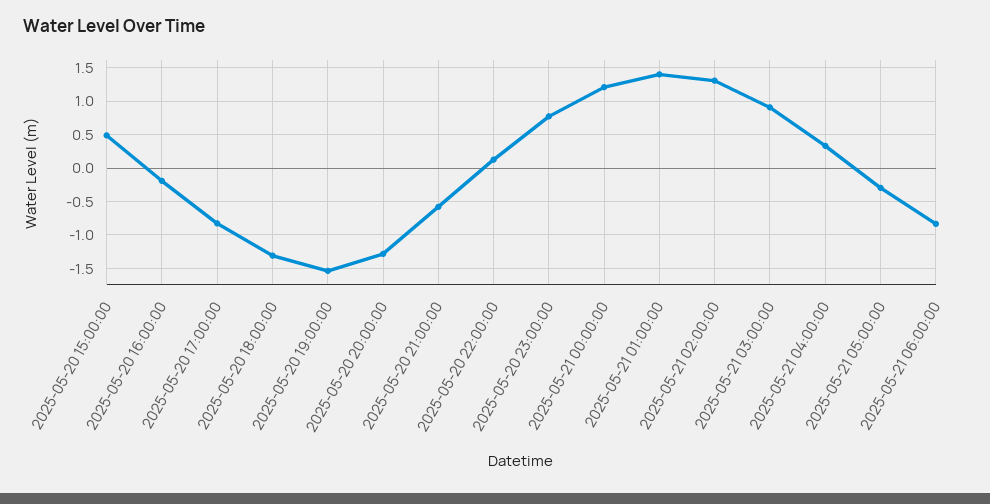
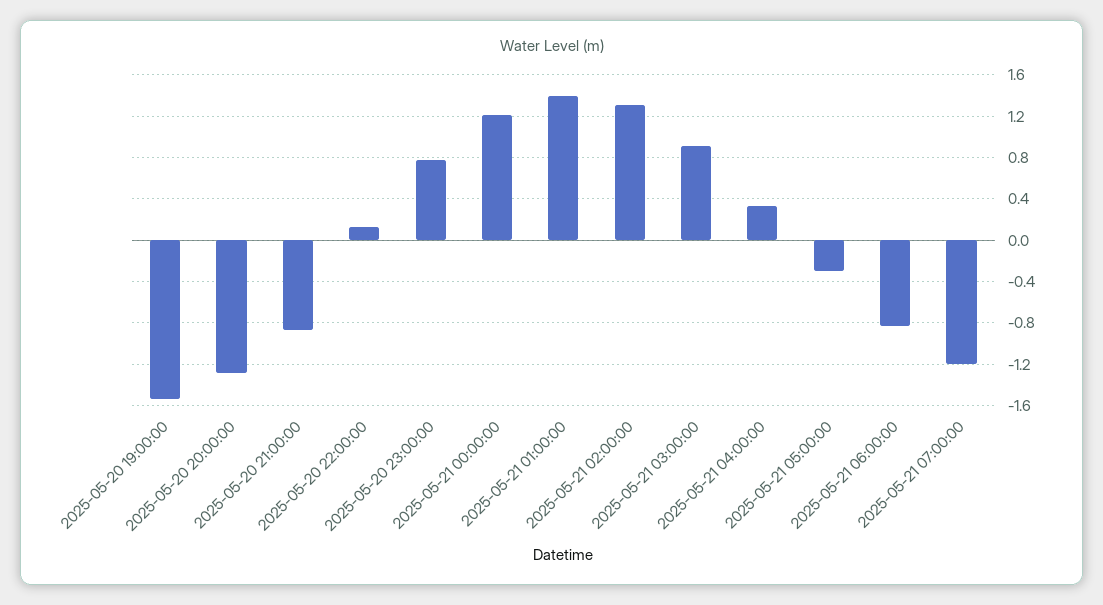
2025-05-20 15:00:00: 0.5 -> none
2025-05-20 16:00:00: -0.2 -> none
2025-05-20 17:00:00: -0.8 -> none
2025-05-20 18:00:00: -1.3 -> none
2025-05-20 21:00:00: -0.6 -> -0.9
2025-05-21 07:00:00: none -> -1.2

